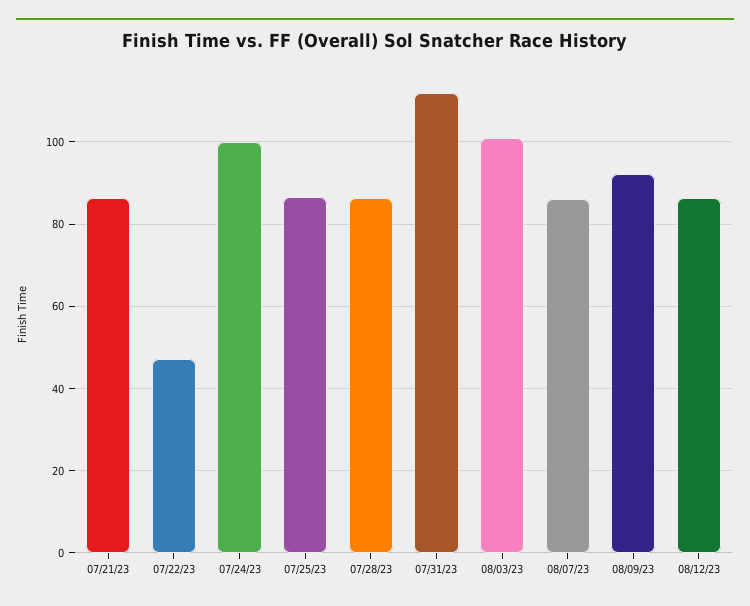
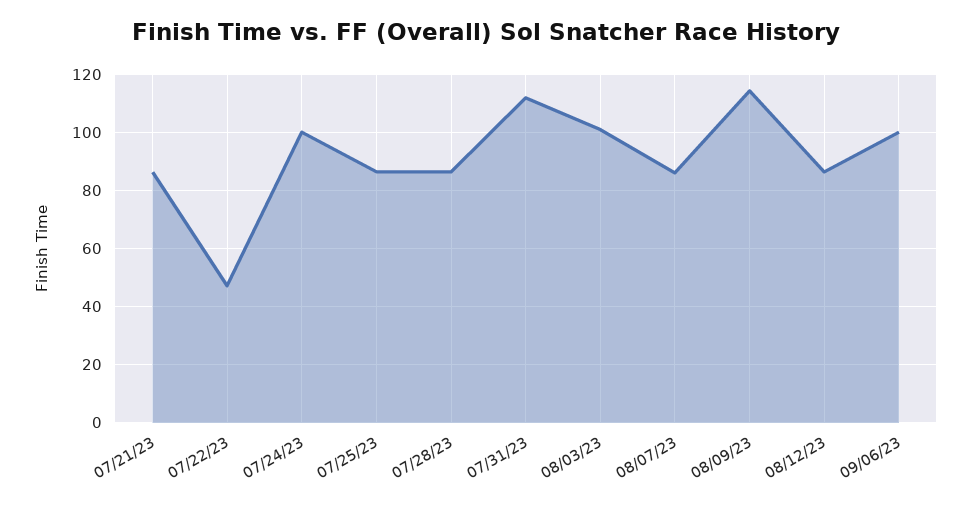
08/09/23: 92 -> 115
09/06/23: none -> 100

